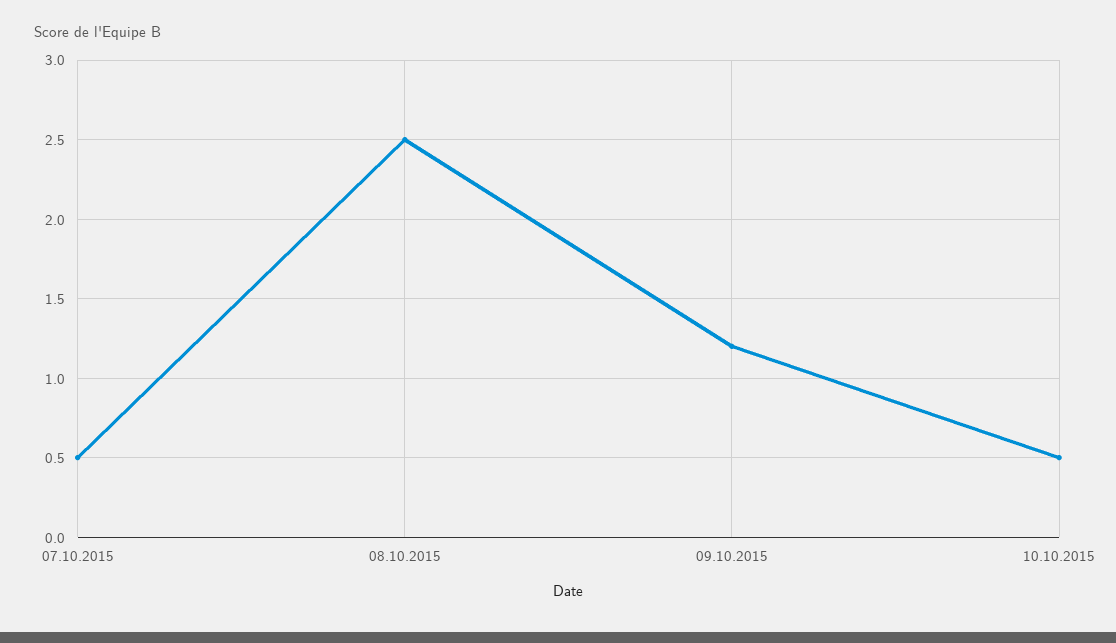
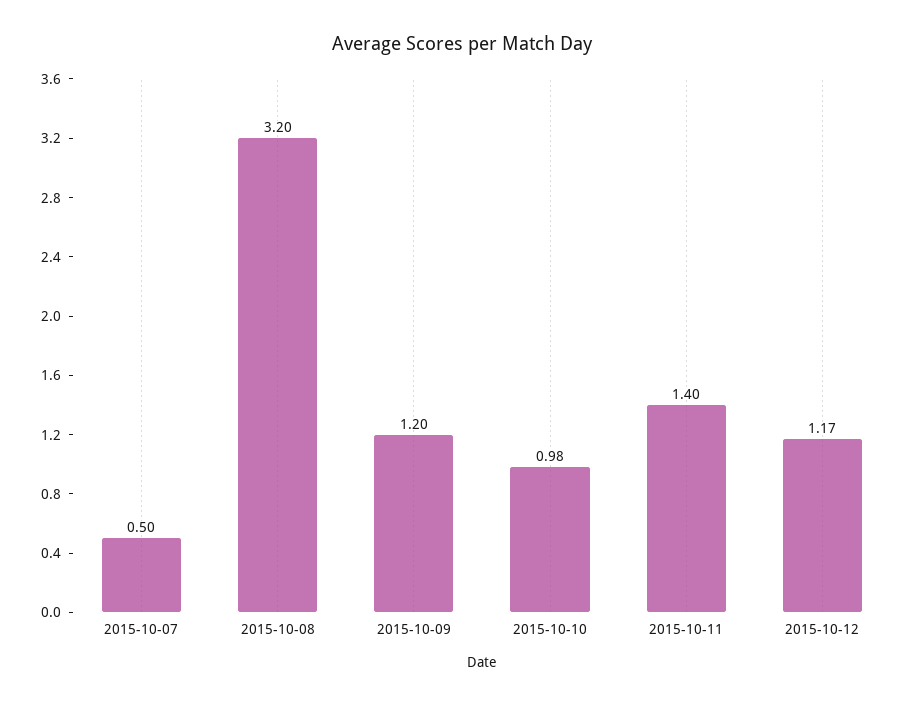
08.10.2015: 2.5 -> 3.2
10.10.2015: 0.5 -> 0.98
2015-10-11: none -> 1.4
2015-10-12: none -> 1.17

